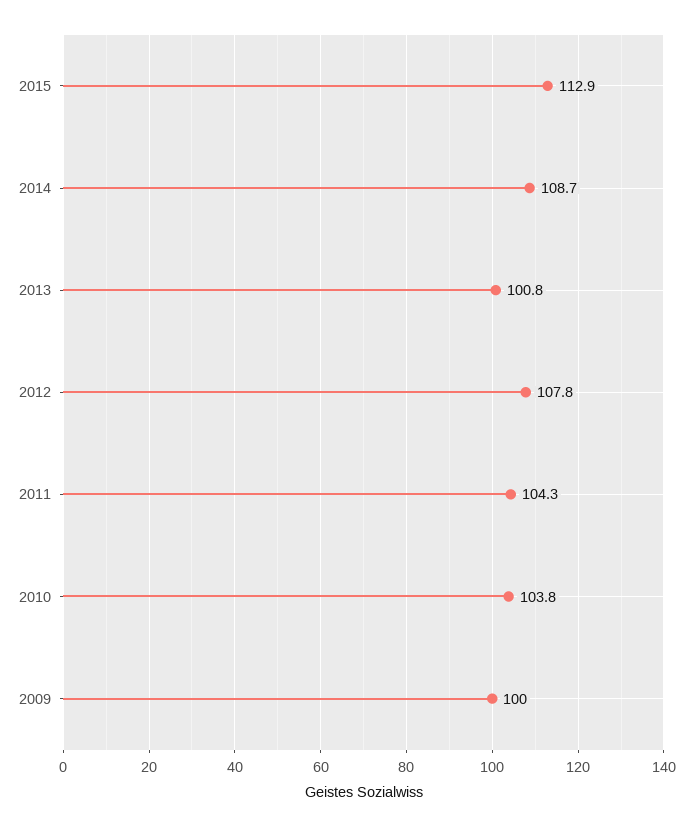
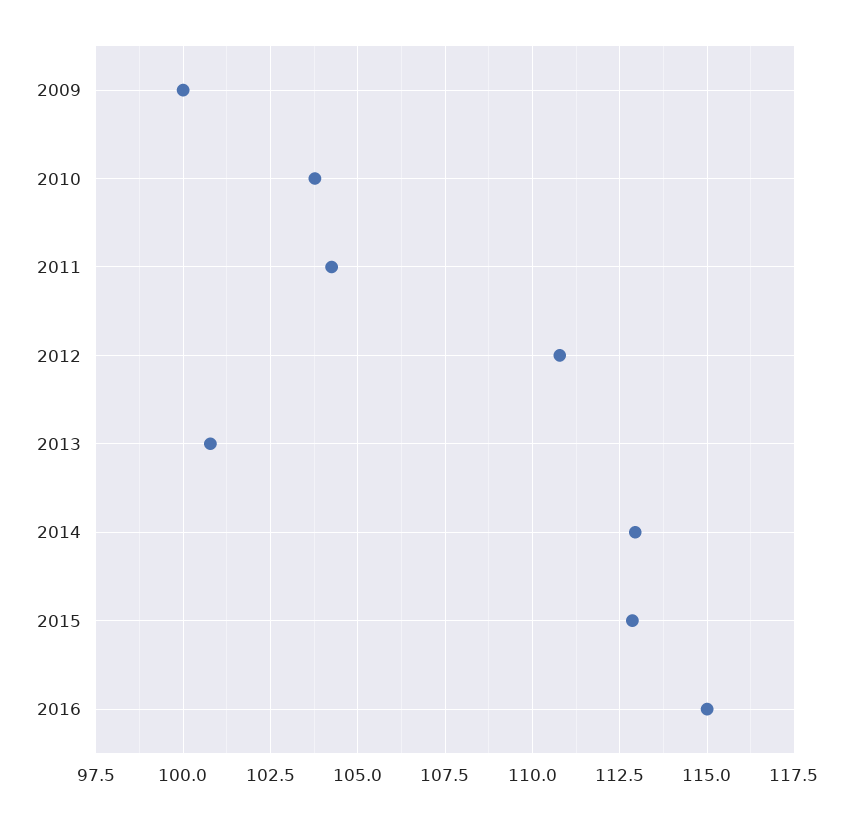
2014: 108.7 -> 113
2012: 107.8 -> 110.75
2016: none -> 115

